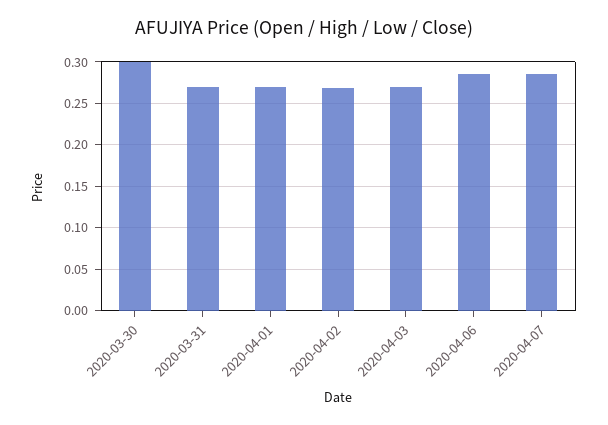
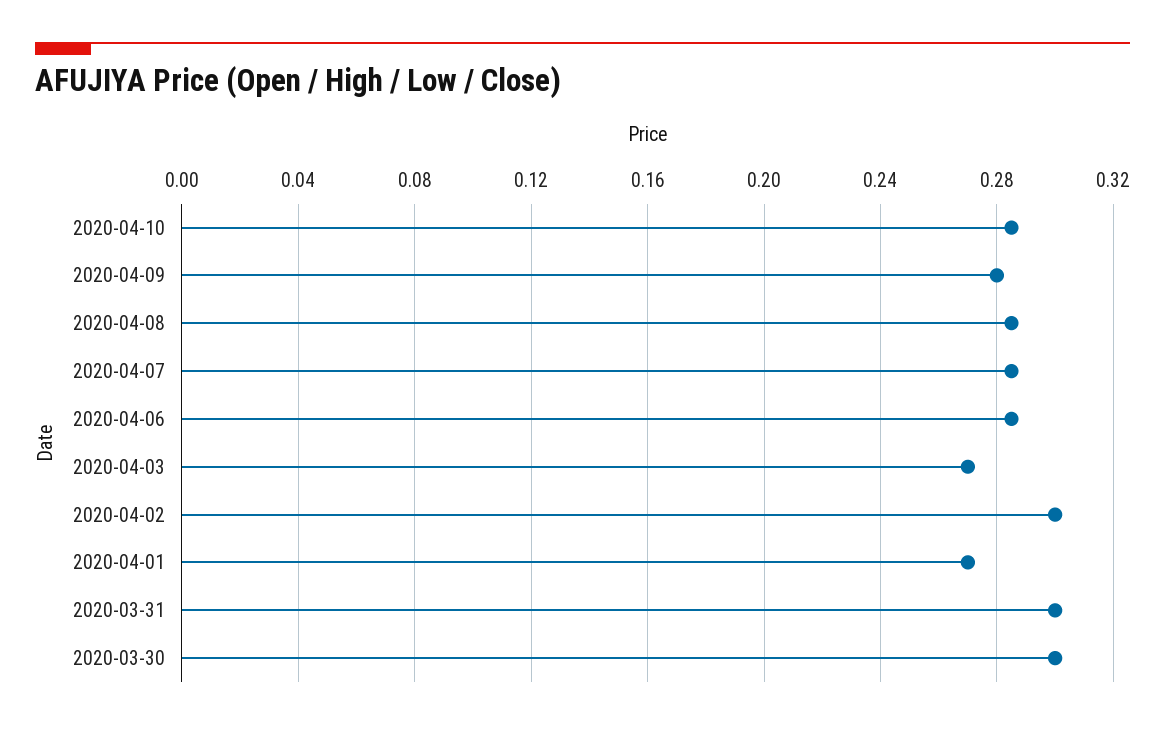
2020-03-31: 0.27 -> 0.3
2020-04-02: 0.27 -> 0.3
2020-04-10: none -> 0.285
2020-04-09: none -> 0.28
2020-04-08: none -> 0.285

